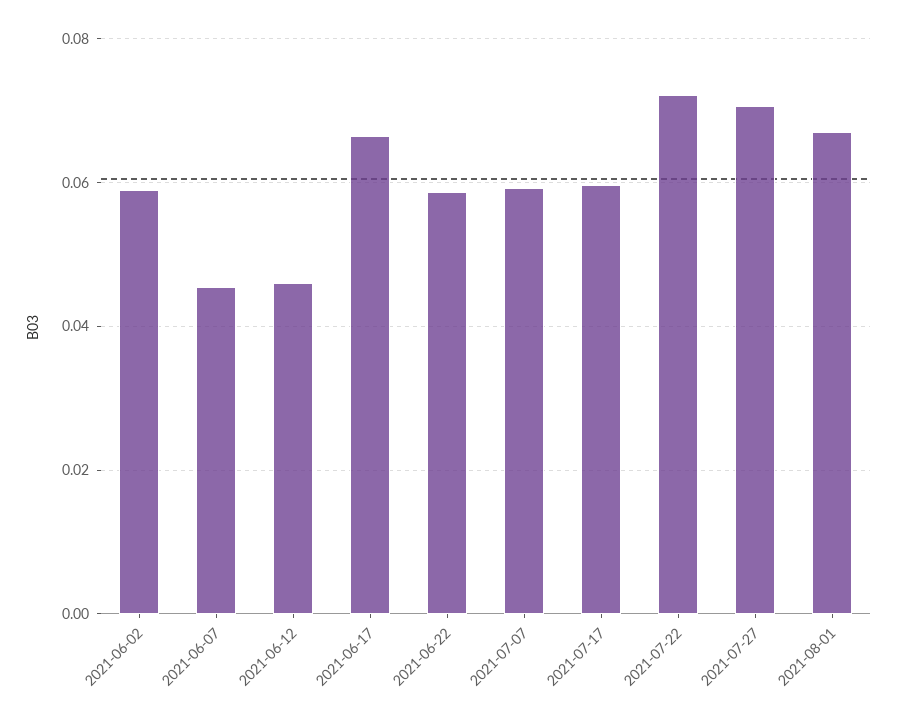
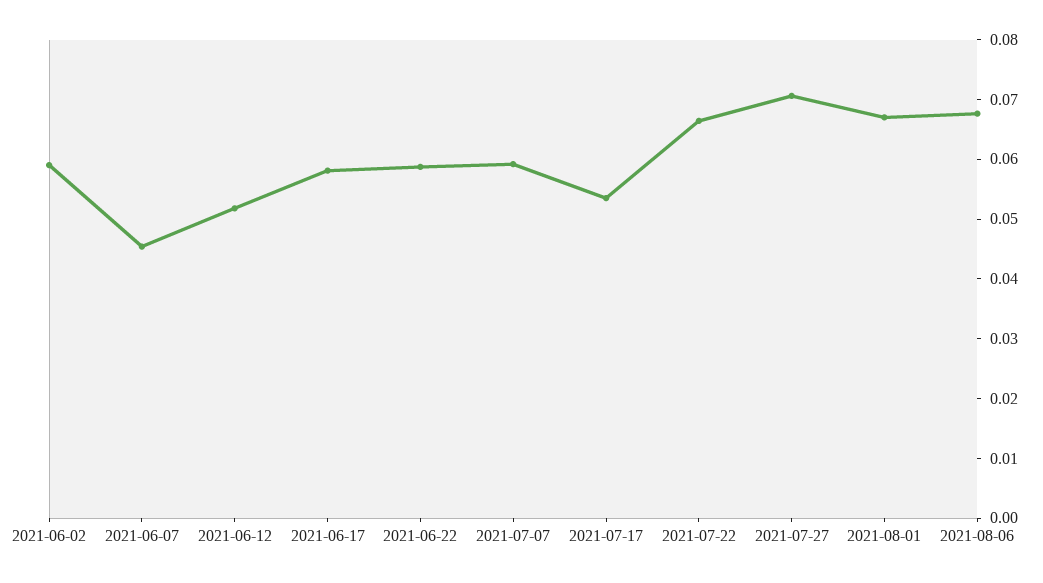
2021-06-12: 0.046 -> 0.052
2021-06-17: 0.066 -> 0.058
2021-07-17: 0.06 -> 0.054
2021-07-22: 0.072 -> 0.066
2021-08-06: none -> 0.068

